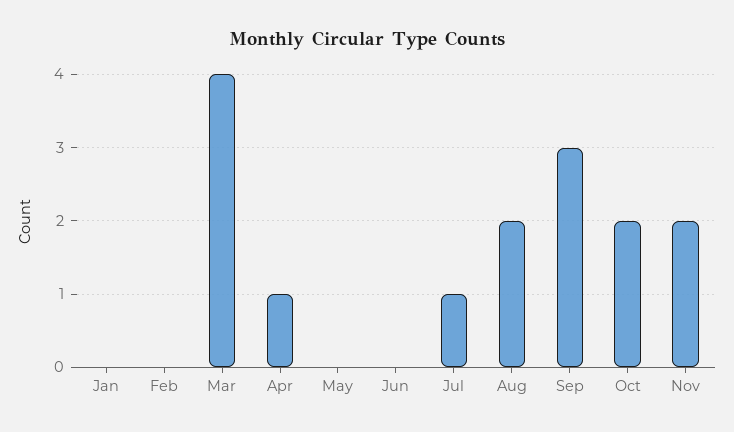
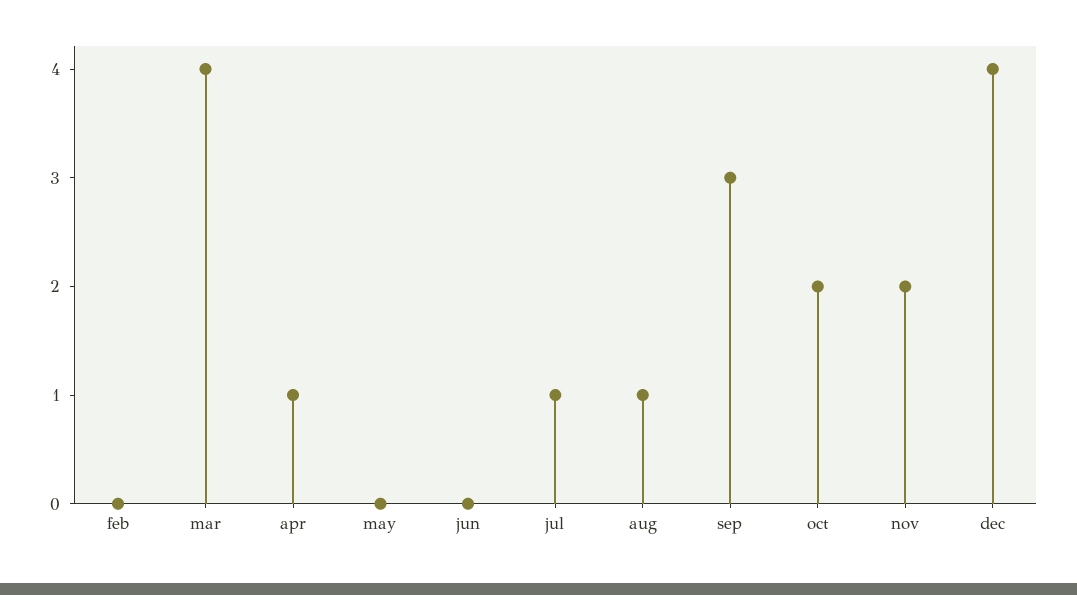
Jan: 0 -> none
Aug: 2 -> 1
dec: none -> 4

